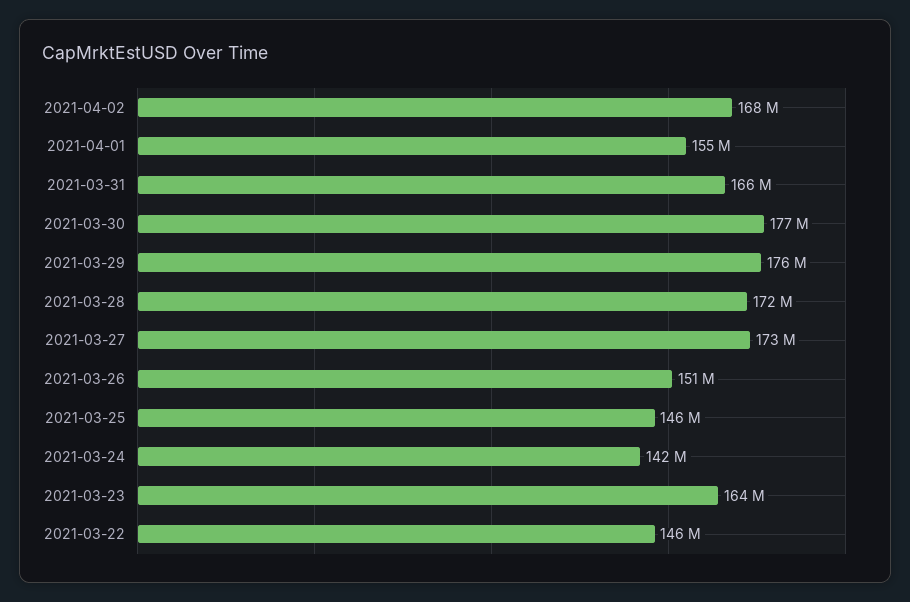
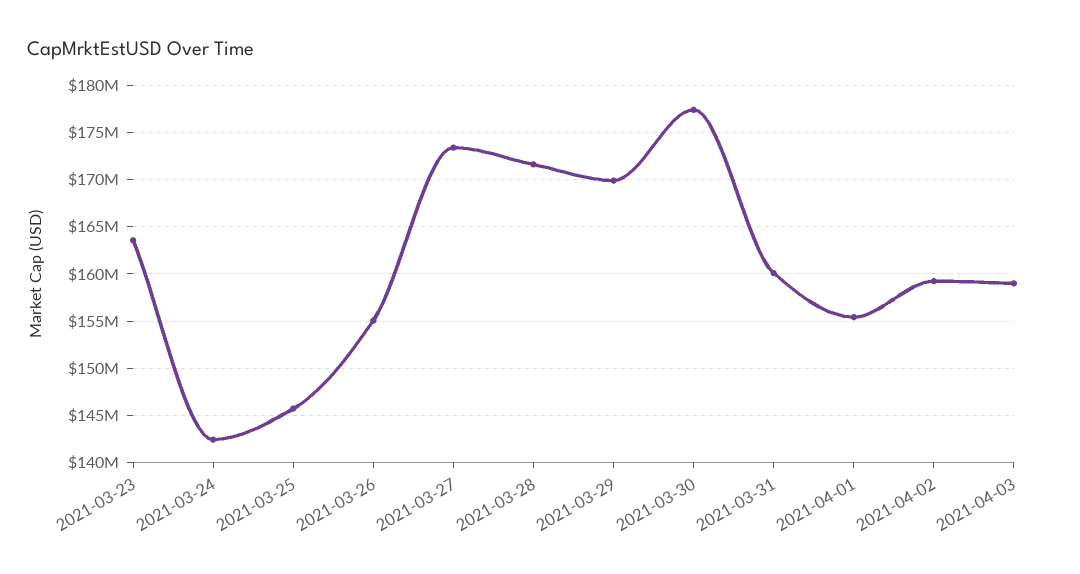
2021-04-02: 168000000 -> 159000000
2021-03-31: 166000000 -> 160000000
2021-03-29: 176000000 -> 170000000
2021-03-26: 151000000 -> 155000000
2021-03-22: 146000000 -> none
2021-04-03: none -> 159000000

